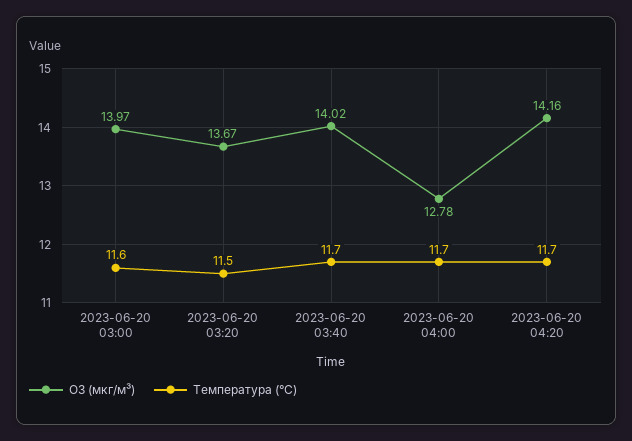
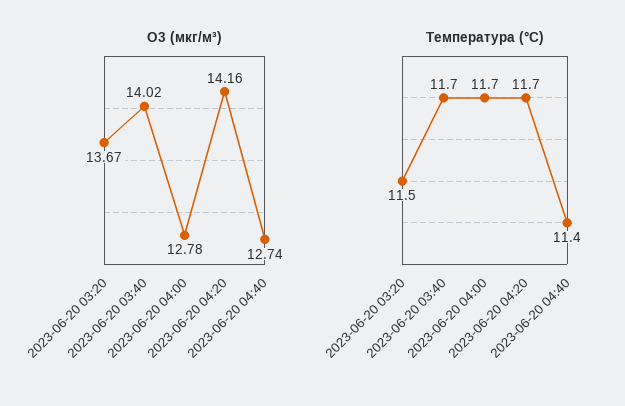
O3 (мкг/м³), 2023-06-20 03:00: 13.97 -> none
Температура (°C), 2023-06-20 03:00: 11.6 -> none
O3 (мкг/м³), 2023-06-20 04:40: none -> 12.74
Температура (°C), 2023-06-20 04:40: none -> 11.4

